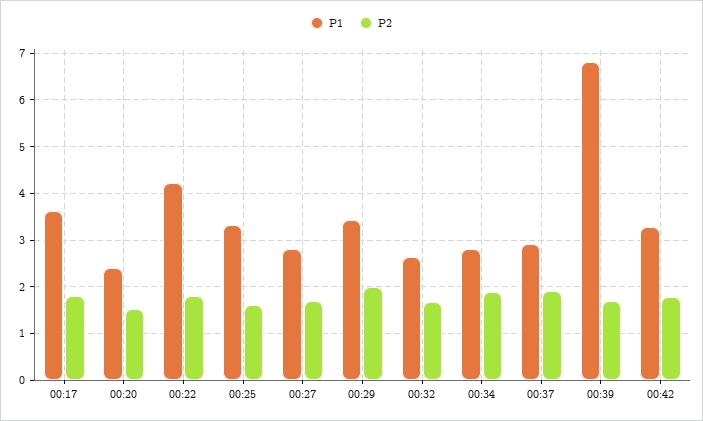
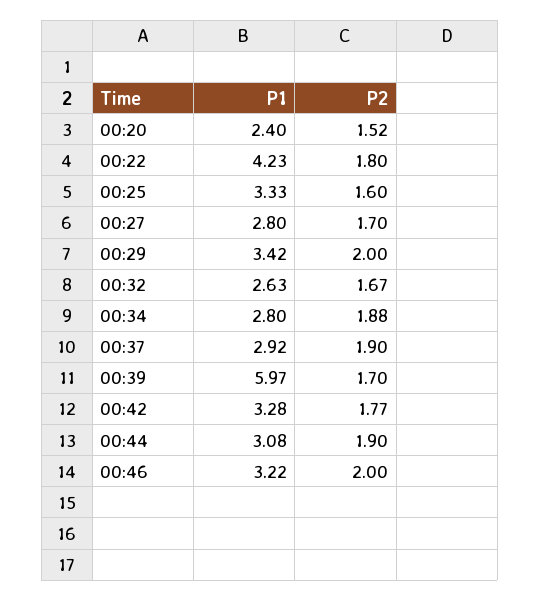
P1, 00:17: 3.6 -> none
P2, 00:17: 1.8 -> none
P1, 00:39: 6.8 -> 5.97
P1, 00:44: none -> 3.08
P2, 00:44: none -> 1.9
P1, 00:46: none -> 3.22
P2, 00:46: none -> 2

